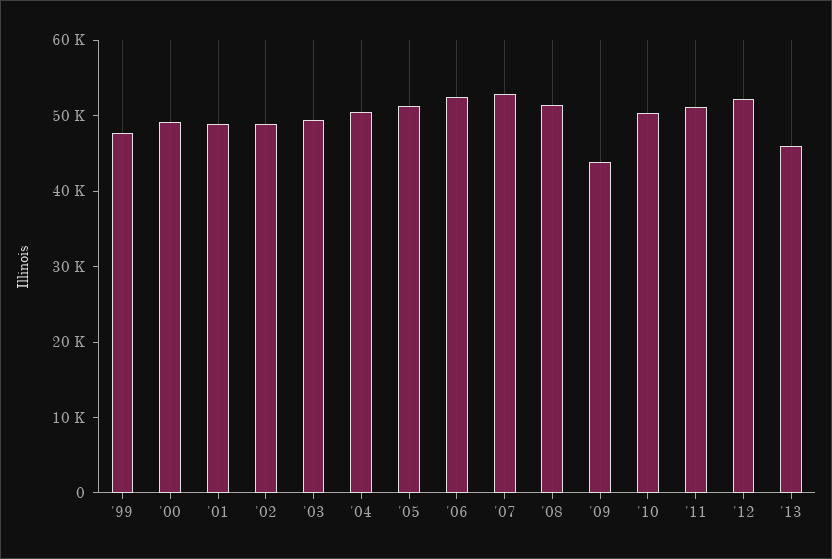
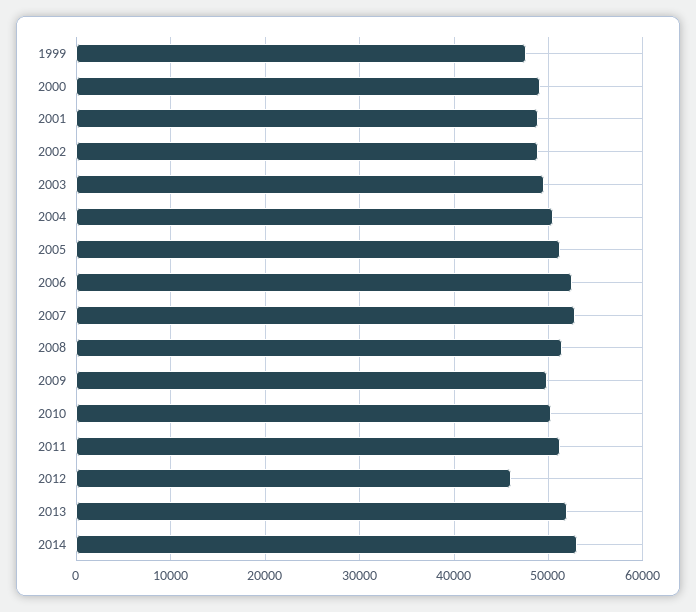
'09: 44000 -> 50000
'12: 52000 -> 46000
'13: 46000 -> 52000
2014: none -> 53000

